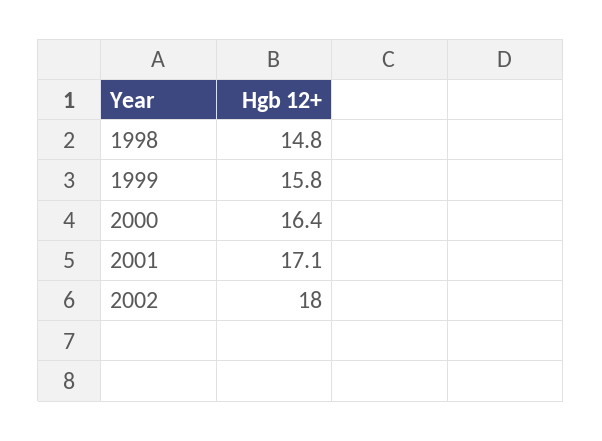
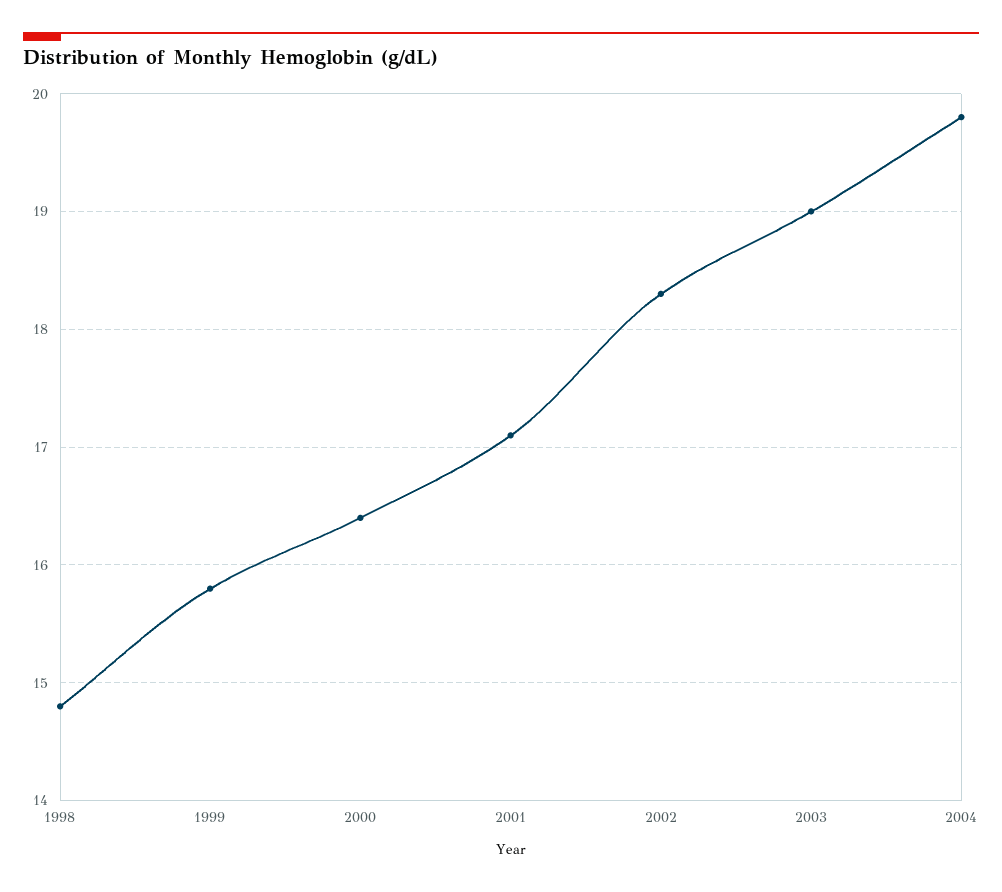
2002: 18 -> 18.3
2003: none -> 19
2004: none -> 19.8

